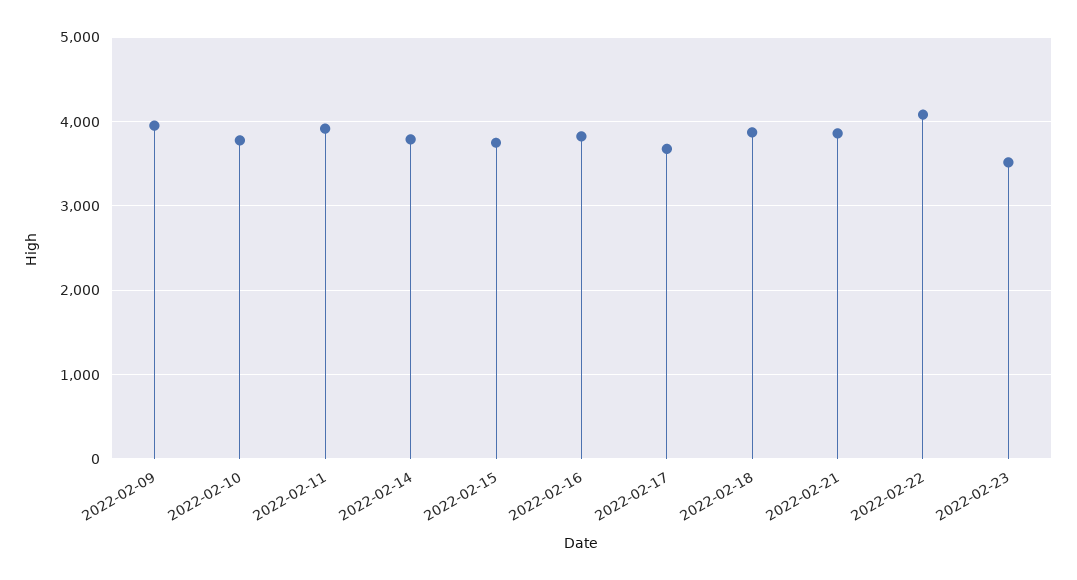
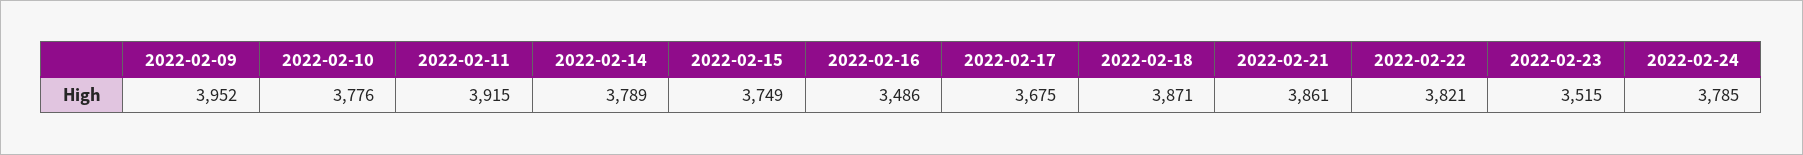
2022-02-16: 3800 -> 3486
2022-02-22: 4100 -> 3821
2022-02-24: none -> 3785

